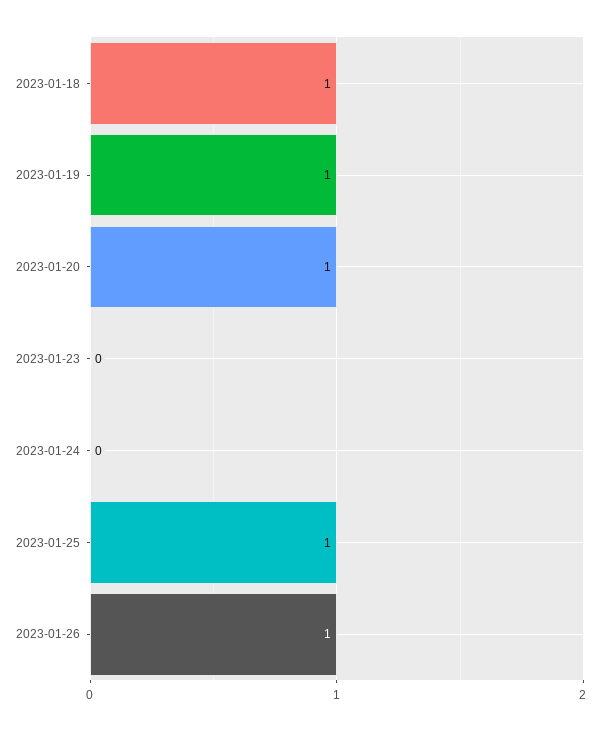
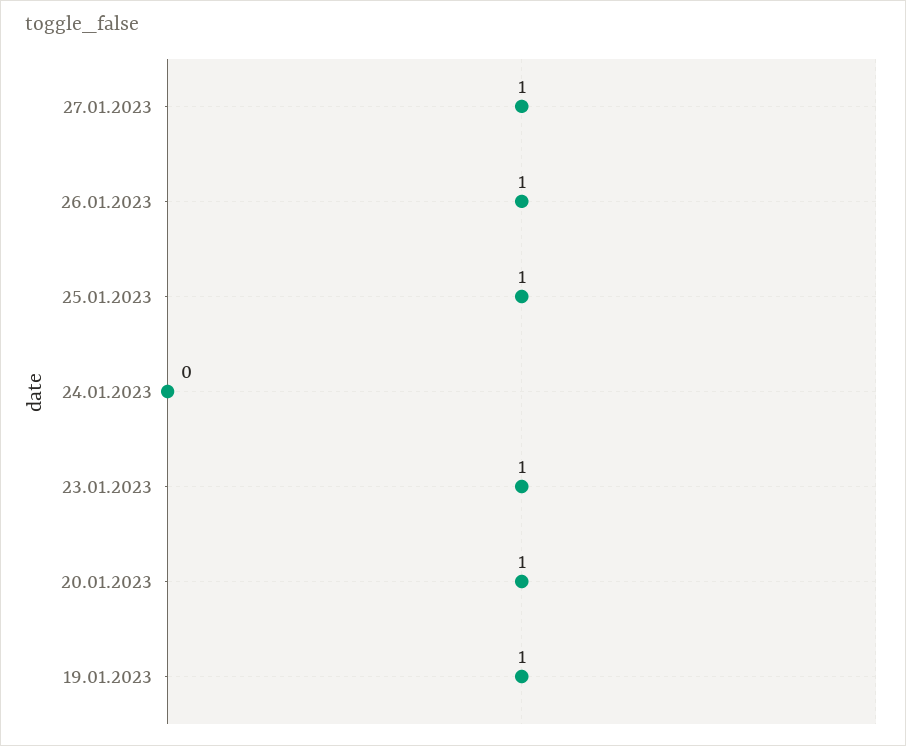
2023-01-18: 1 -> none
2023-01-23: 0 -> 1
27.01.2023: none -> 1

